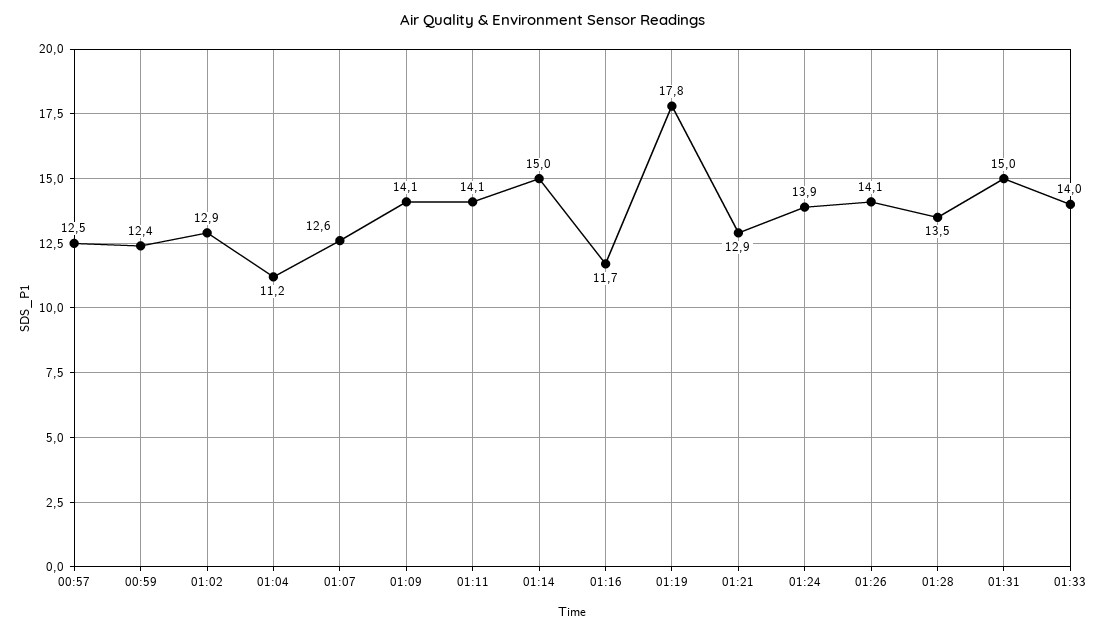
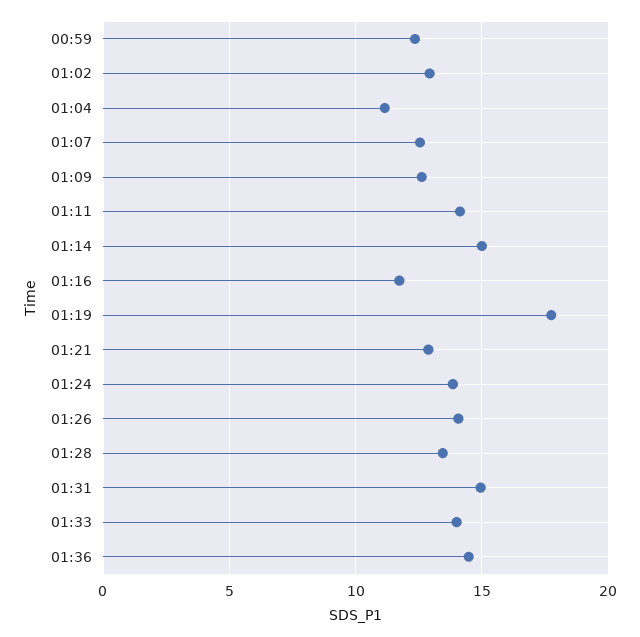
00:57: 12.5 -> none
01:09: 14.1 -> 12.5
01:36: none -> 14.5

